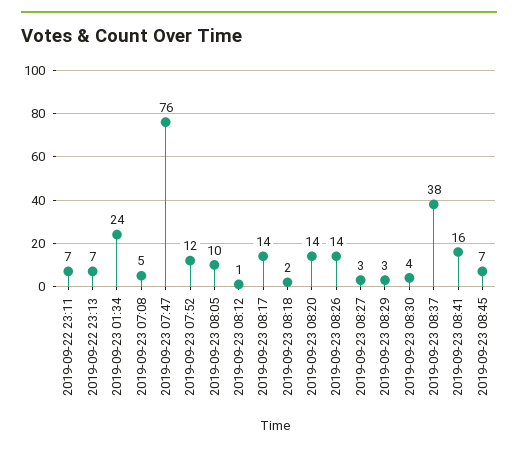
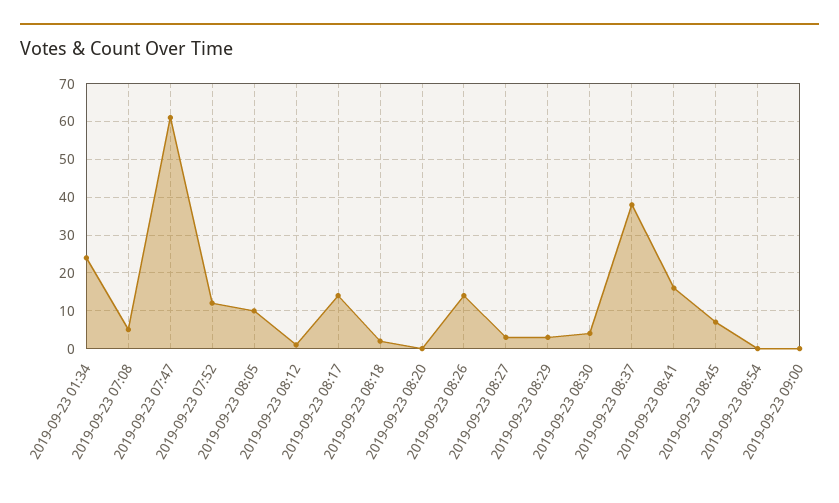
2019-09-22 23:11: 7 -> none
2019-09-22 23:13: 7 -> none
2019-09-23 07:47: 76 -> 60
2019-09-23 08:20: 14 -> 0
2019-09-23 08:54: none -> 0
2019-09-23 09:00: none -> 0

